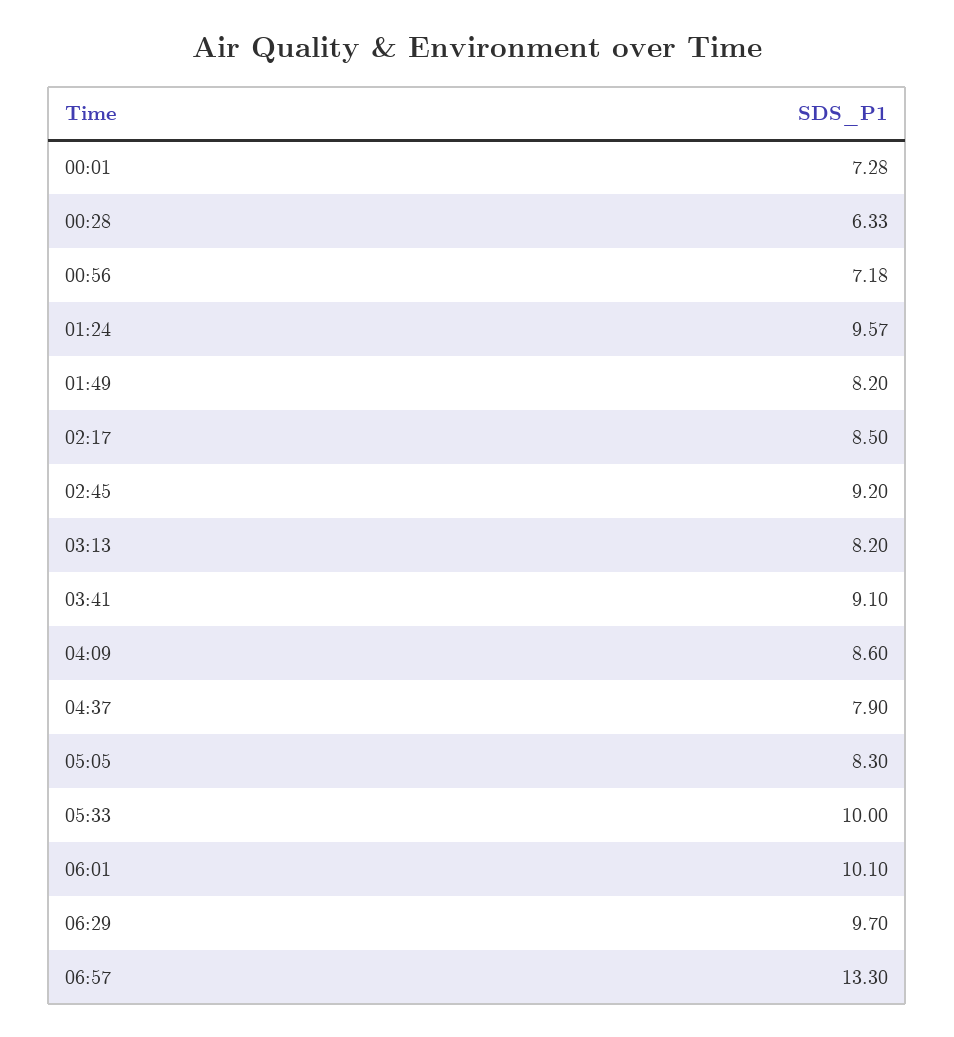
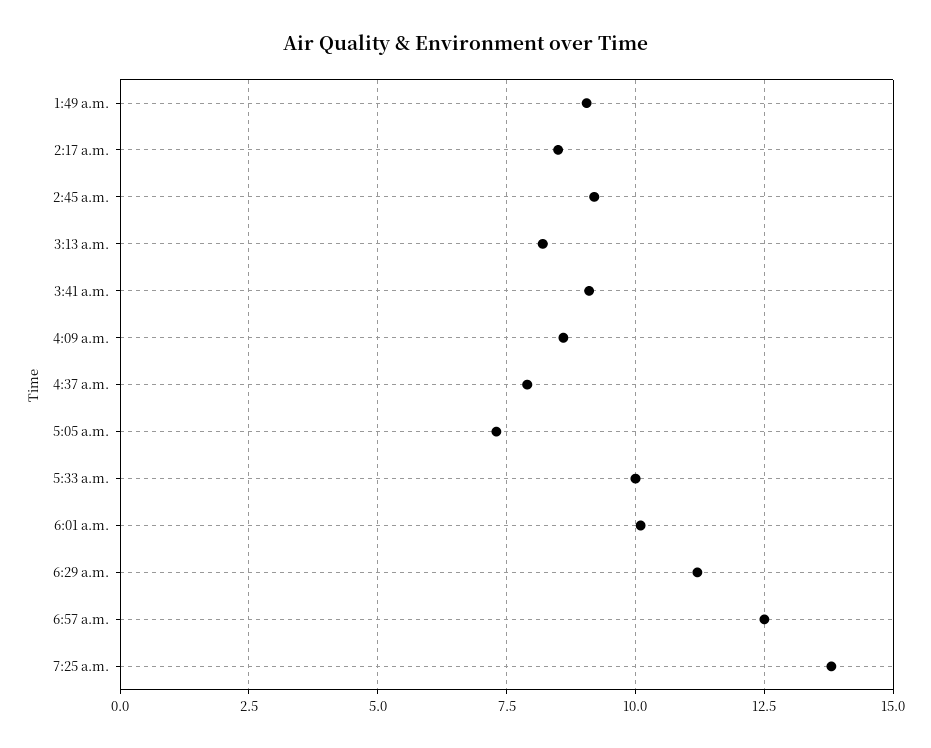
00:01: 7.28 -> none
00:28: 6.33 -> none
00:56: 7.18 -> none
01:24: 9.57 -> none
01:49: 8.2 -> 9
05:05: 8.3 -> 7.25
06:29: 9.7 -> 11.25
06:57: 13.3 -> 12.5
7:25 a.m.: none -> 13.75

